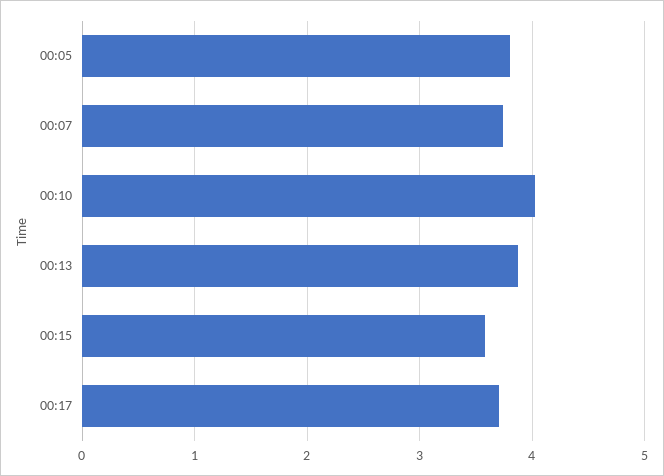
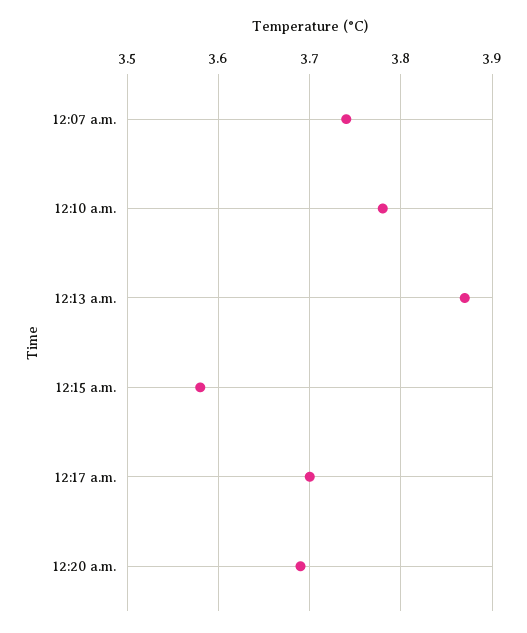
00:05: 3.8 -> none
00:10: 4 -> 3.78
12:20 a.m.: none -> 3.69

